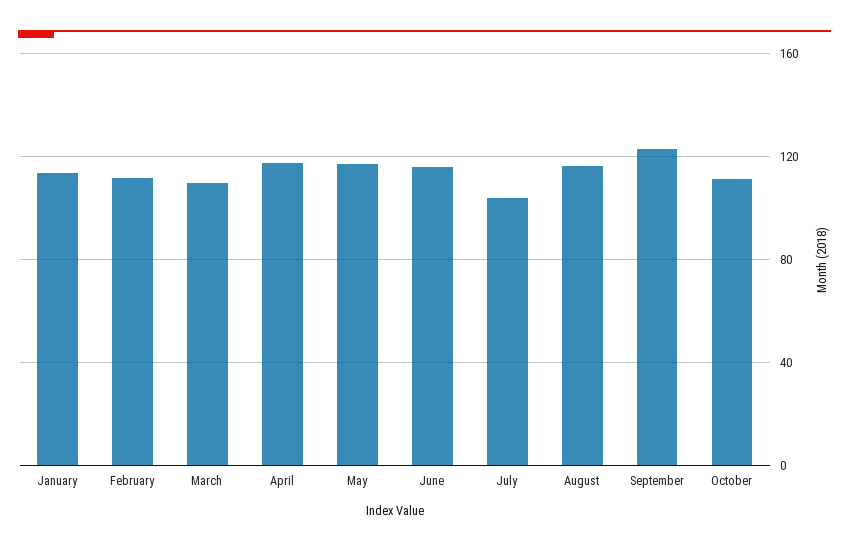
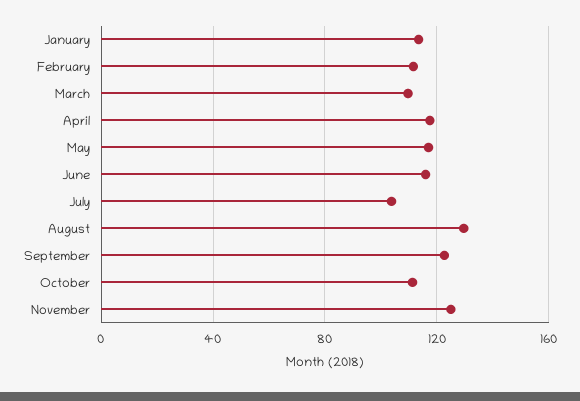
August: 115 -> 130
November: none -> 125

